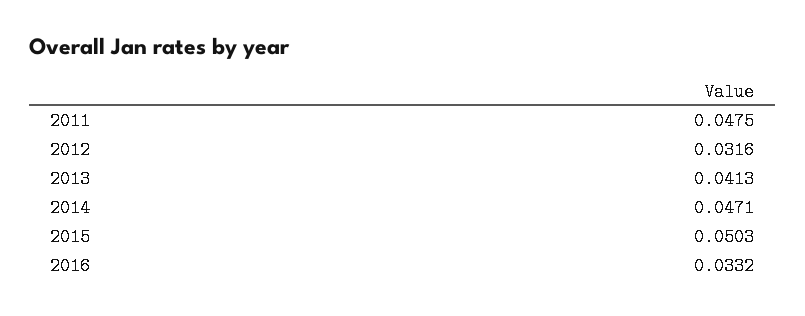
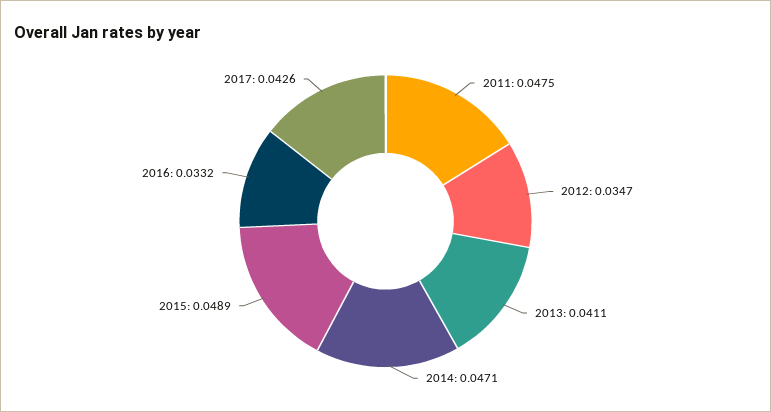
2012: 0.0316 -> 0.0347
2013: 0.0413 -> 0.0411
2015: 0.0503 -> 0.0489
2017: none -> 0.0426

